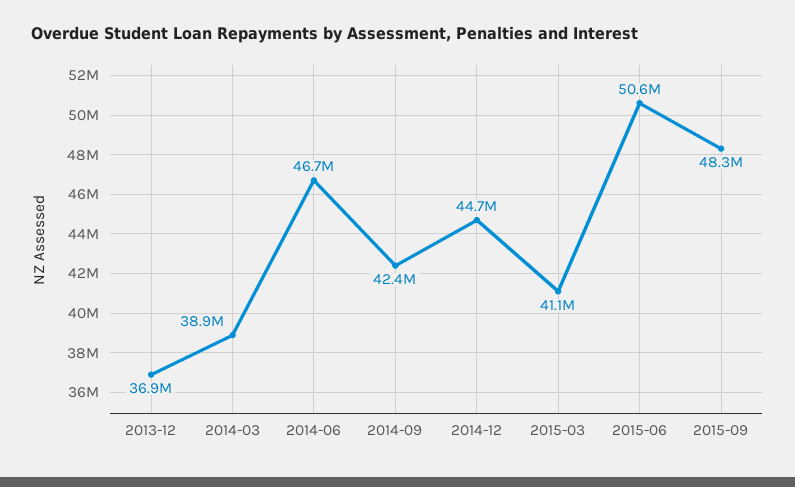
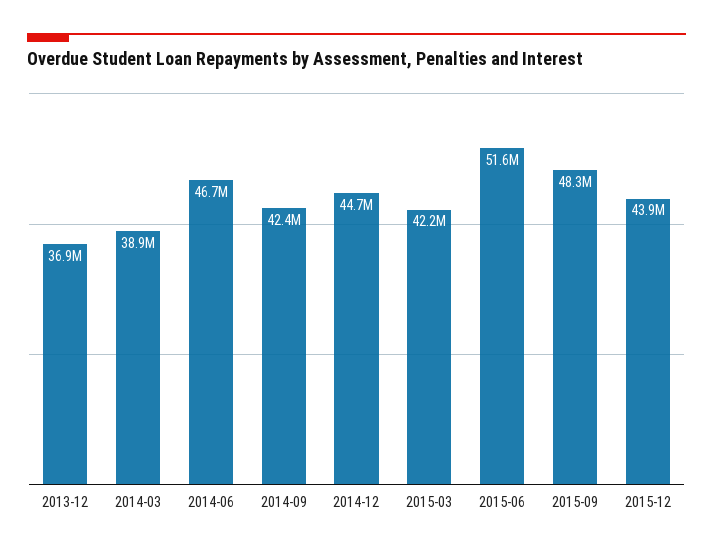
2015-03: 41100000 -> 42200000
2015-06: 50600000 -> 51600000
2015-12: none -> 43900000

